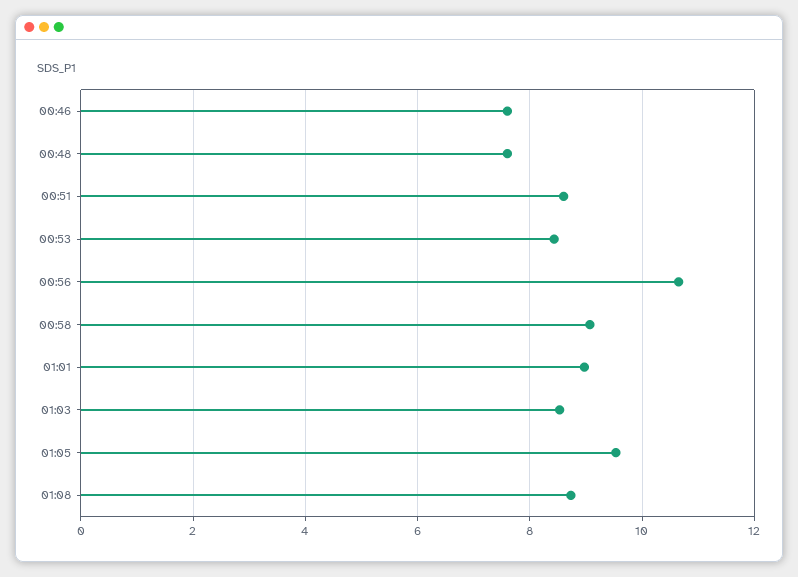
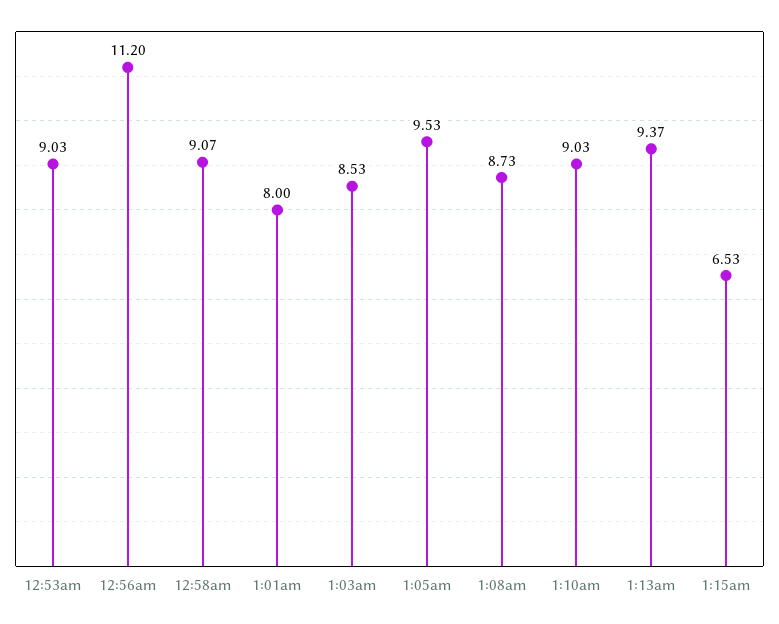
00:46: 7.6 -> none
00:48: 7.6 -> none
00:51: 8.6 -> none
00:53: 8.4 -> 9.03
00:56: 10.6 -> 11.2
01:01: 9 -> 8
1:10am: none -> 9.03
1:13am: none -> 9.37
1:15am: none -> 6.53

